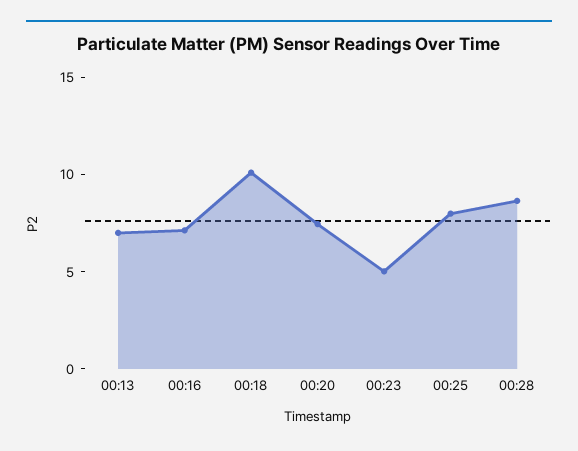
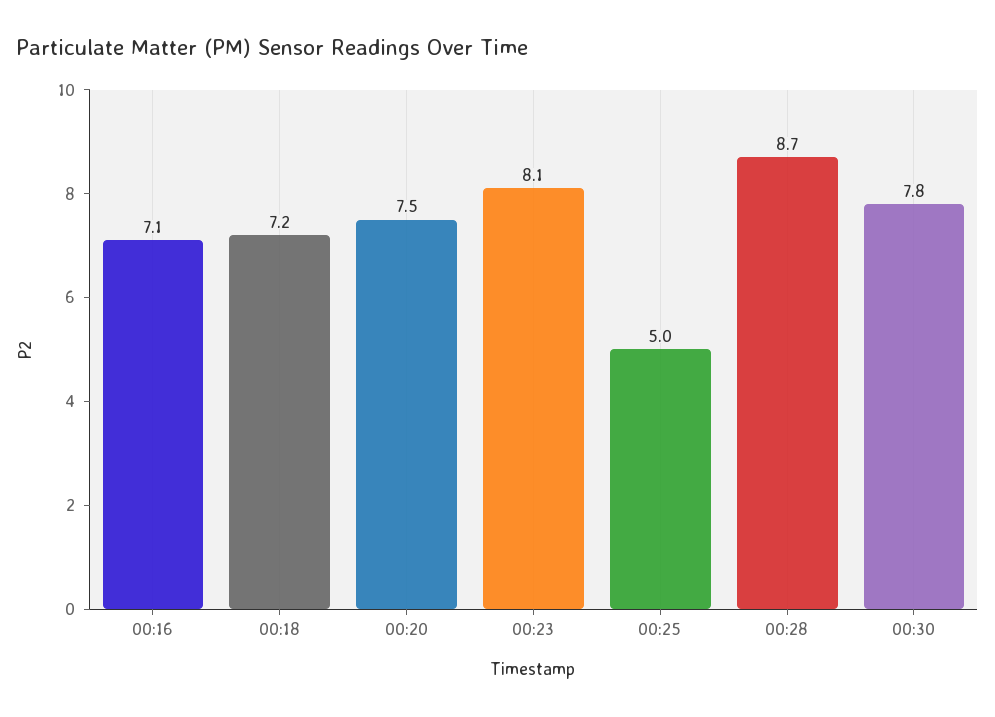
00:13: 7 -> none
00:18: 10 -> 7.2
00:23: 5 -> 8.1
00:25: 8 -> 5
00:30: none -> 7.8

